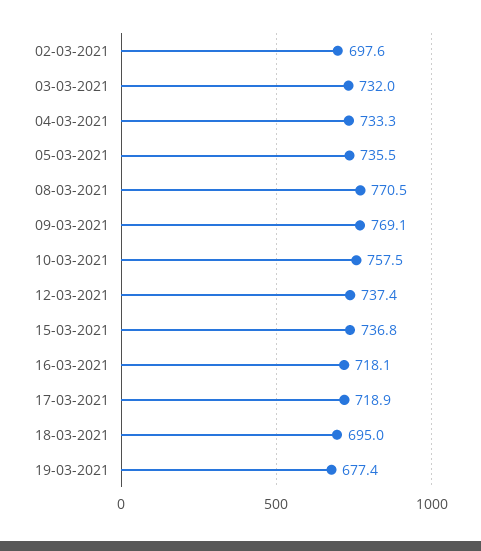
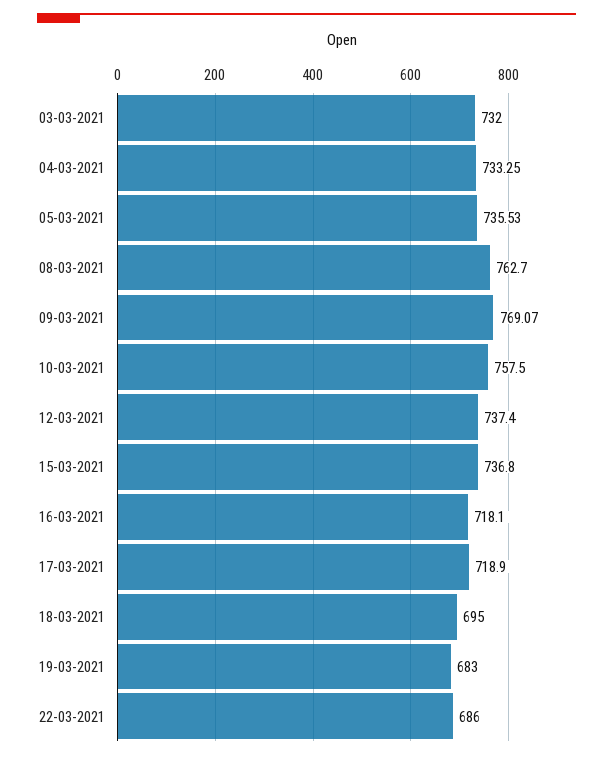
02-03-2021: 697.6 -> none
08-03-2021: 770.5 -> 762.7
19-03-2021: 677.4 -> 683
22-03-2021: none -> 686

